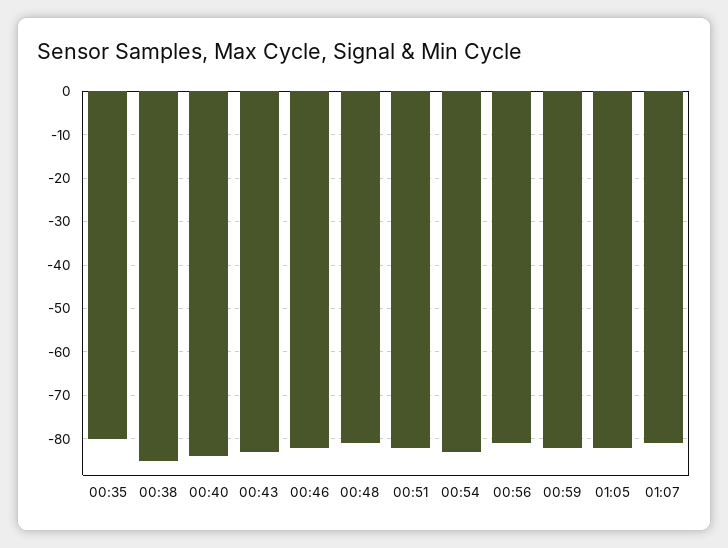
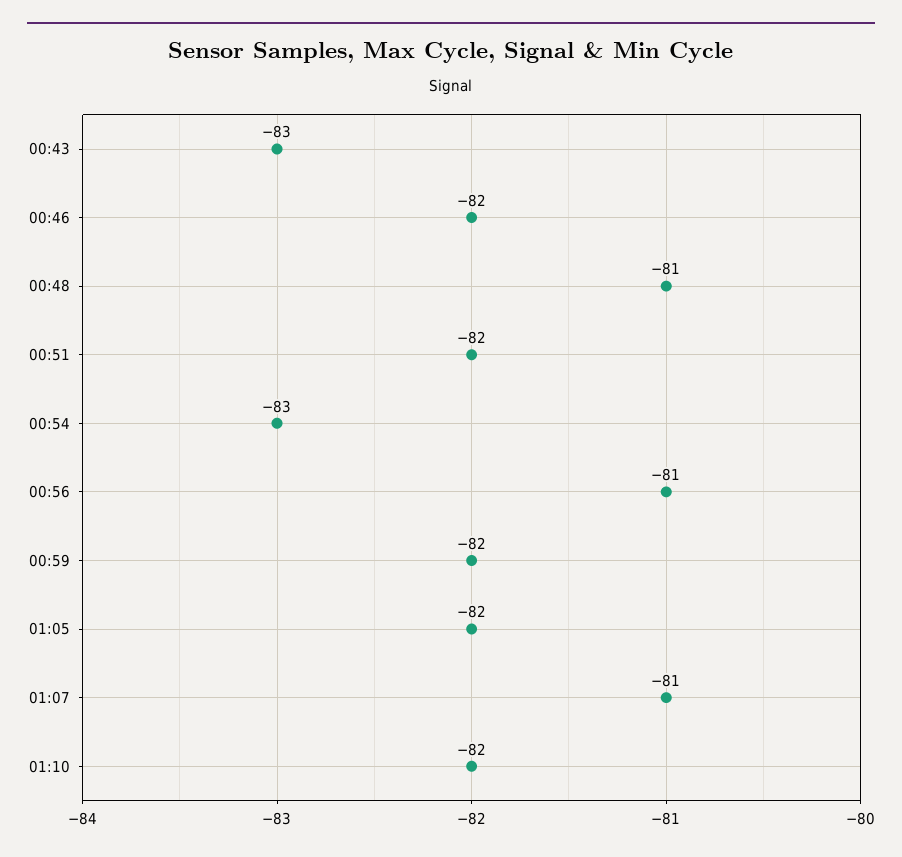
00:35: -80 -> none
00:38: -85 -> none
00:40: -85 -> none
01:10: none -> -82

